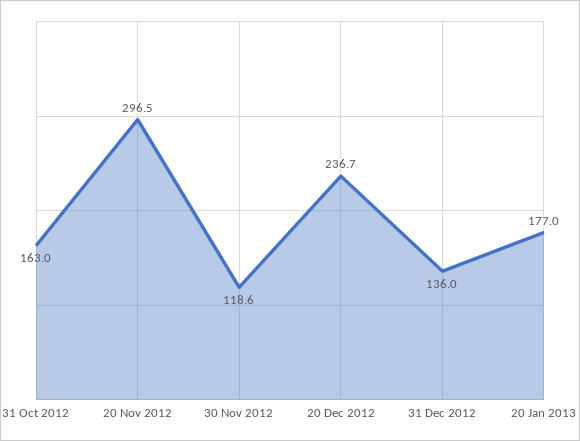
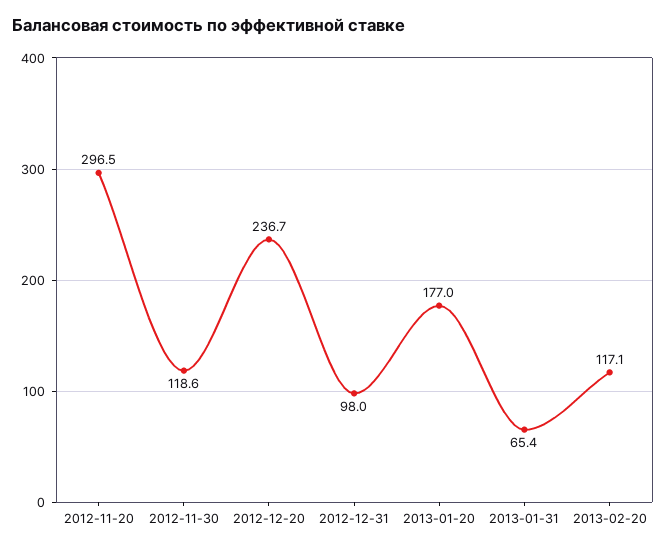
31 Oct 2012: 163 -> none
31 Dec 2012: 136 -> 98
2013-01-31: none -> 65.4
2013-02-20: none -> 117.1

